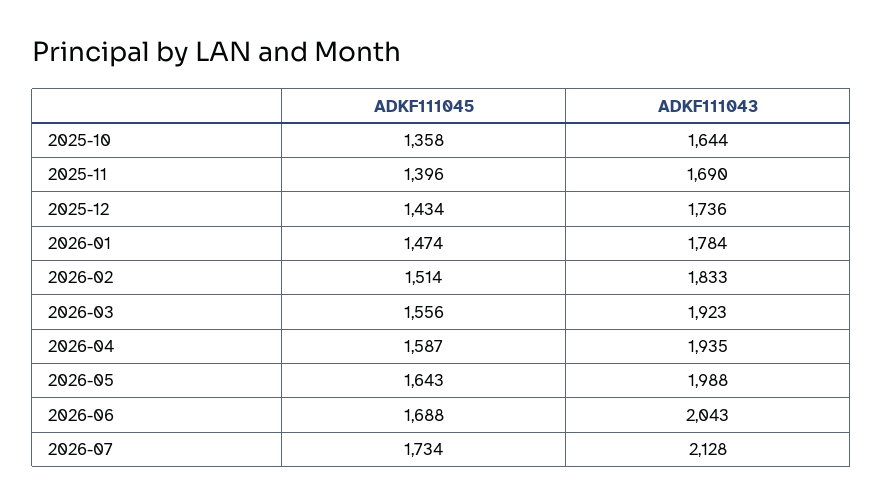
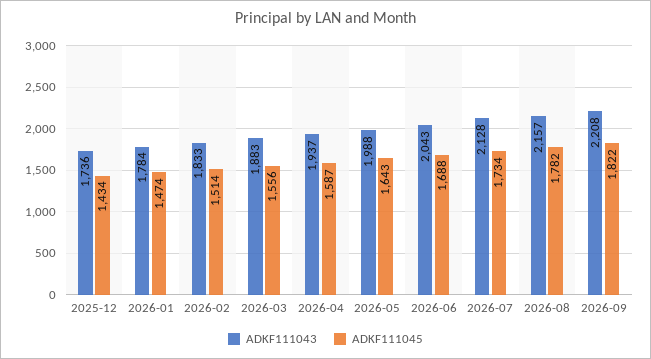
ADKF111045, 2025-10: 1358 -> none
ADKF111043, 2025-10: 1644 -> none
ADKF111045, 2025-11: 1396 -> none
ADKF111043, 2025-11: 1690 -> none
ADKF111043, 2026-03: 1923 -> 1883
ADKF111043, 2026-04: 1935 -> 1937
ADKF111043, 2026-08: none -> 2157
ADKF111045, 2026-08: none -> 1782
ADKF111043, 2026-09: none -> 2208
ADKF111045, 2026-09: none -> 1822

